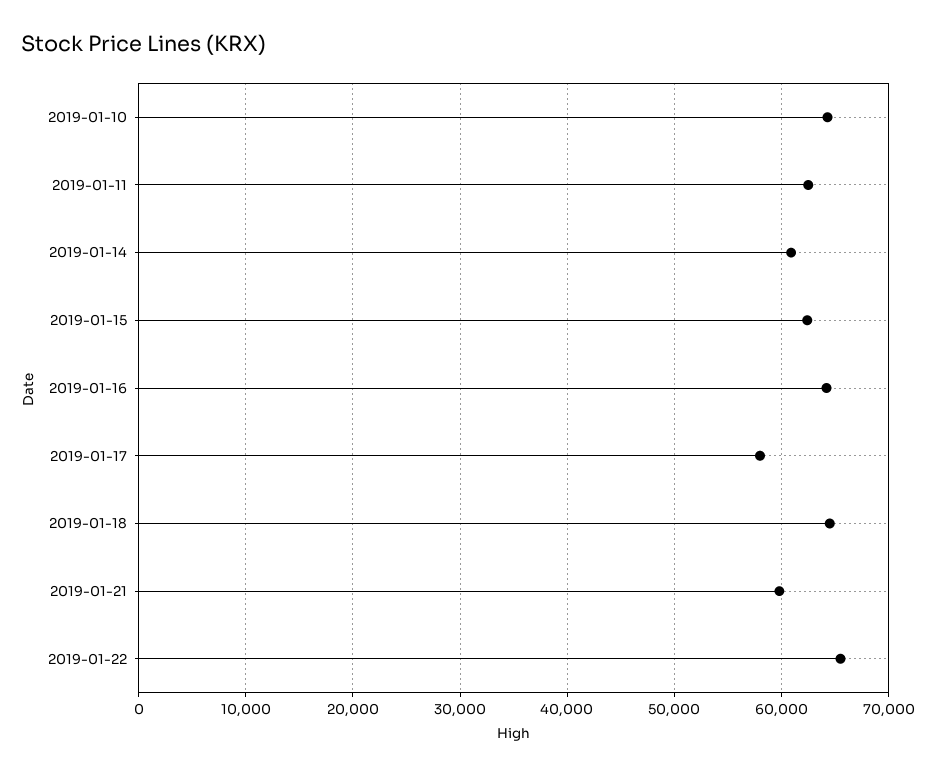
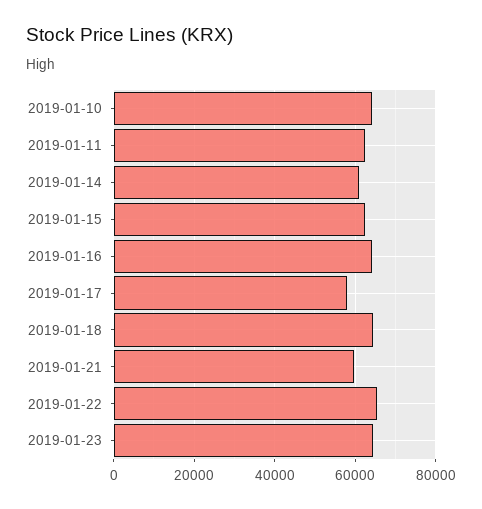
2019-01-23: none -> 64000

